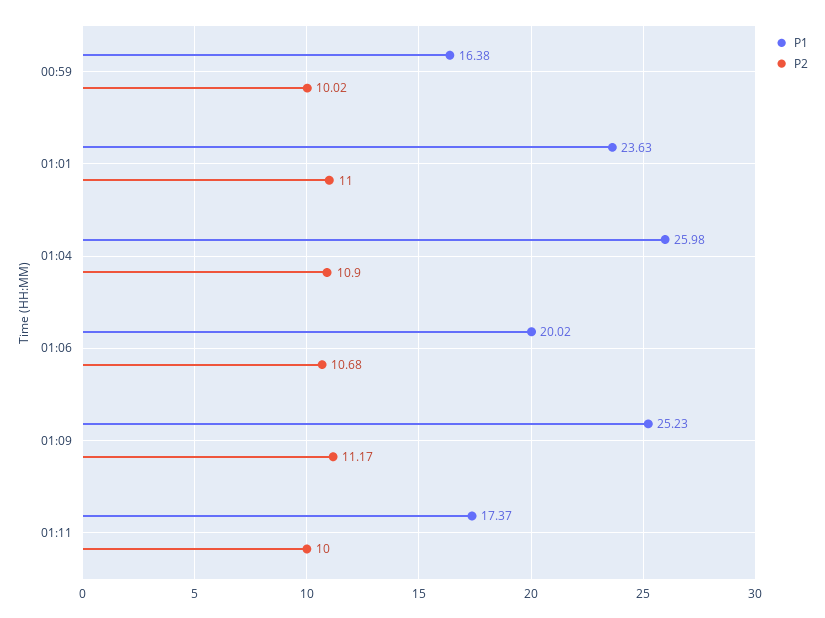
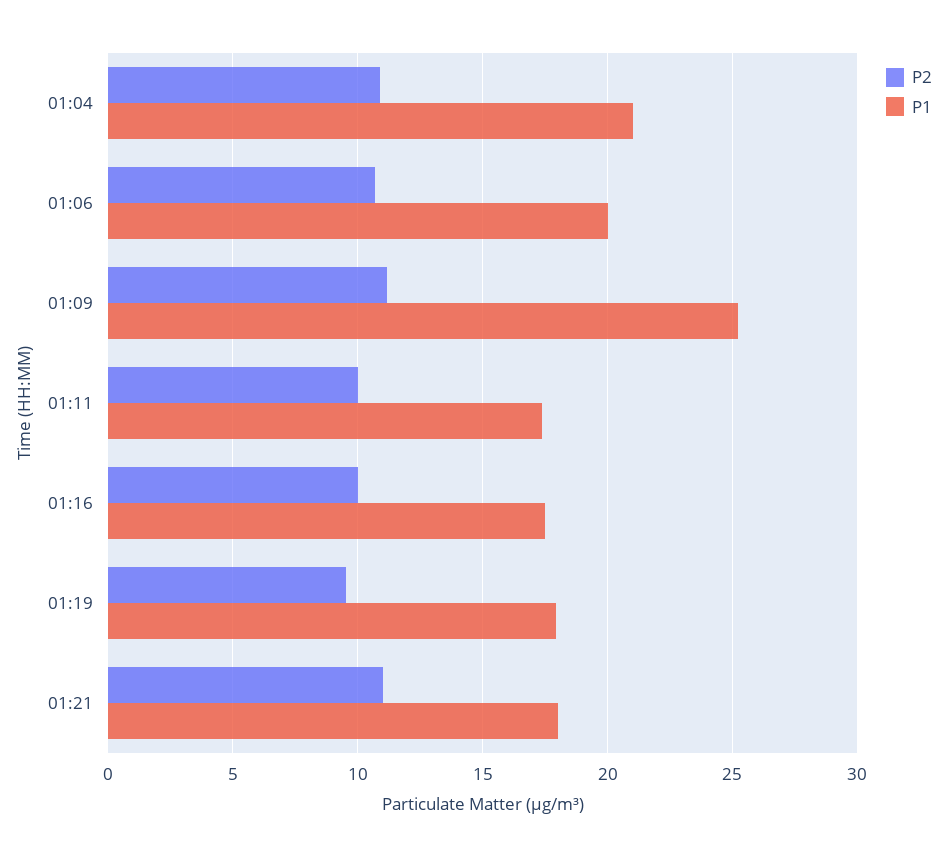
P1, 00:59: 16.38 -> none
P2, 00:59: 10.02 -> none
P1, 01:01: 23.63 -> none
P2, 01:01: 11 -> none
P1, 01:04: 25.98 -> 21
P2, 01:16: none -> 10
P1, 01:16: none -> 17.5
P2, 01:19: none -> 9.5
P1, 01:19: none -> 18
P2, 01:21: none -> 11
P1, 01:21: none -> 18

